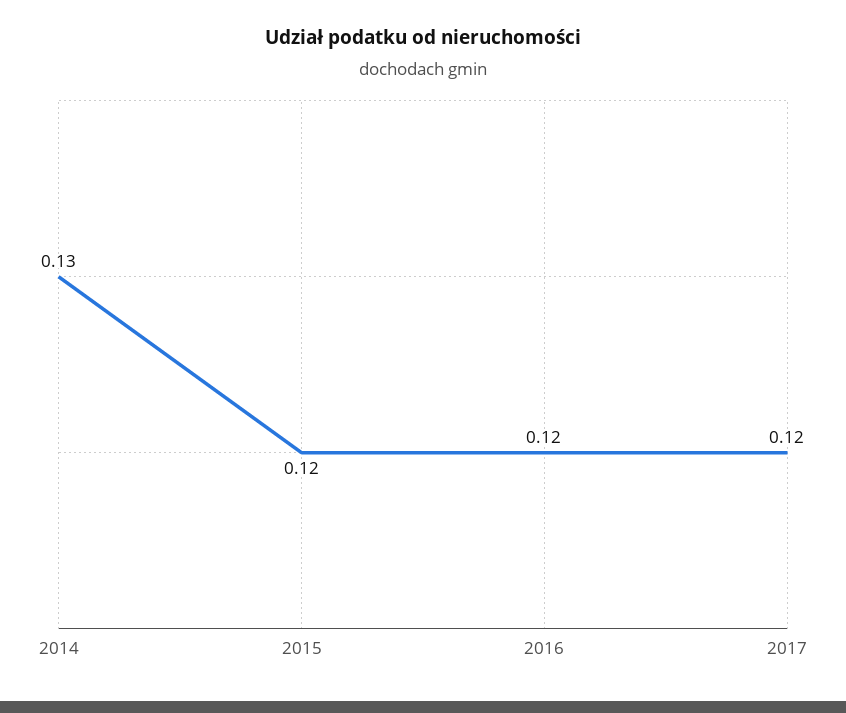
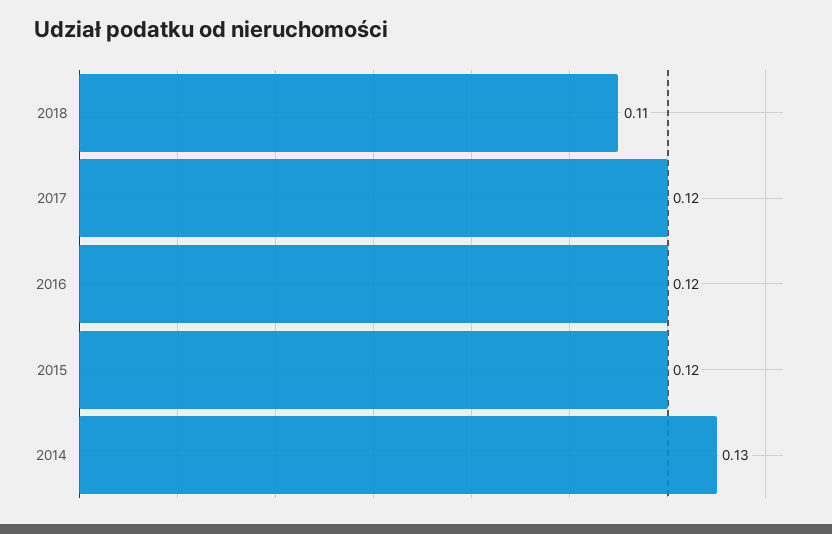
2018: none -> 0.11

